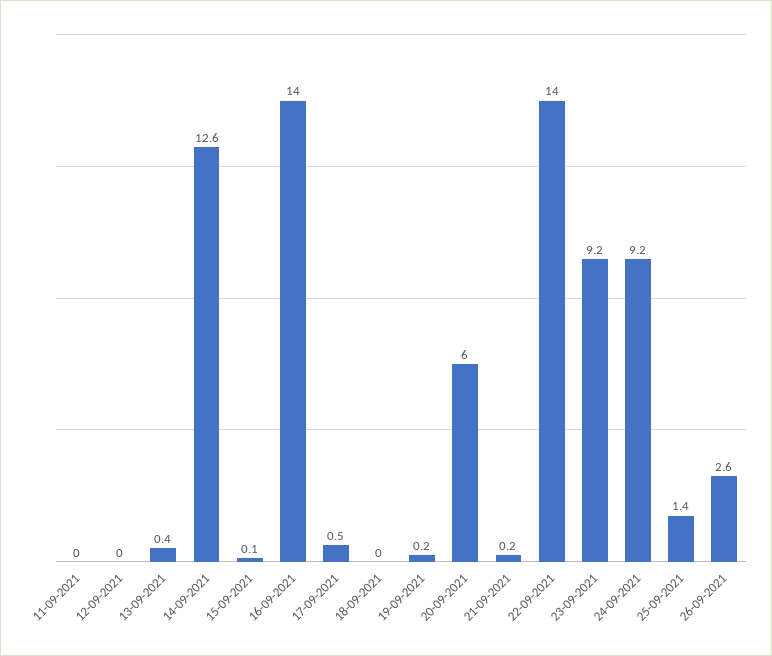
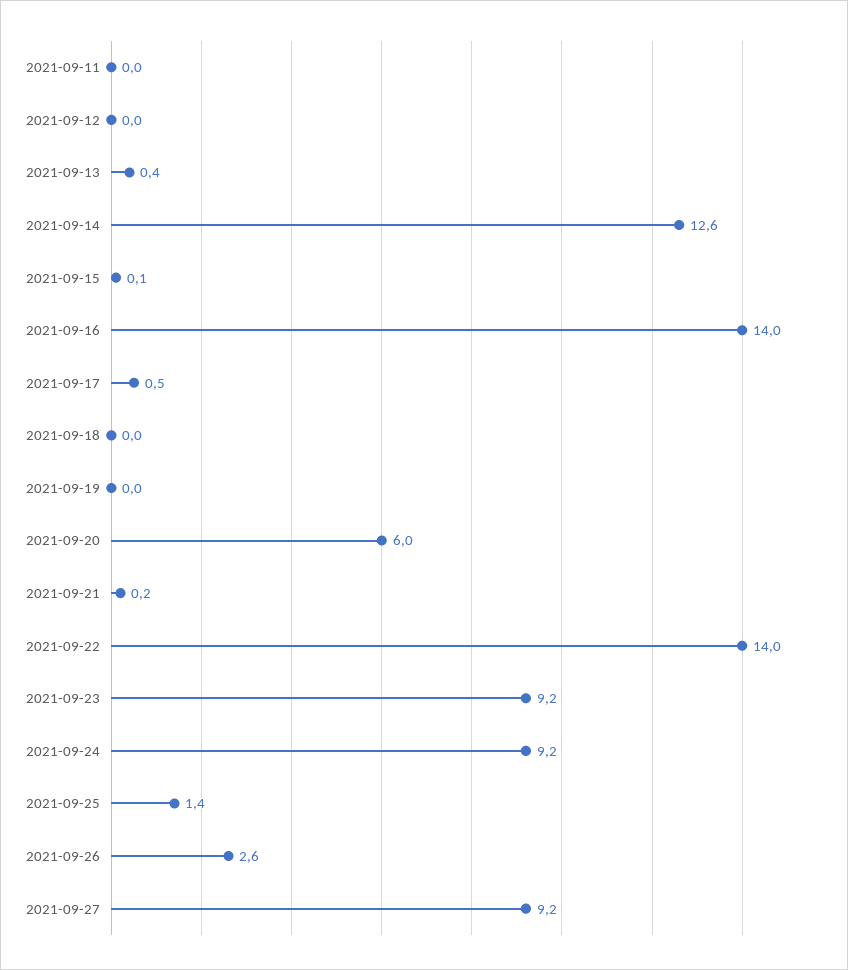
19-09-2021: 0.2 -> 0
2021-09-27: none -> 9.2

